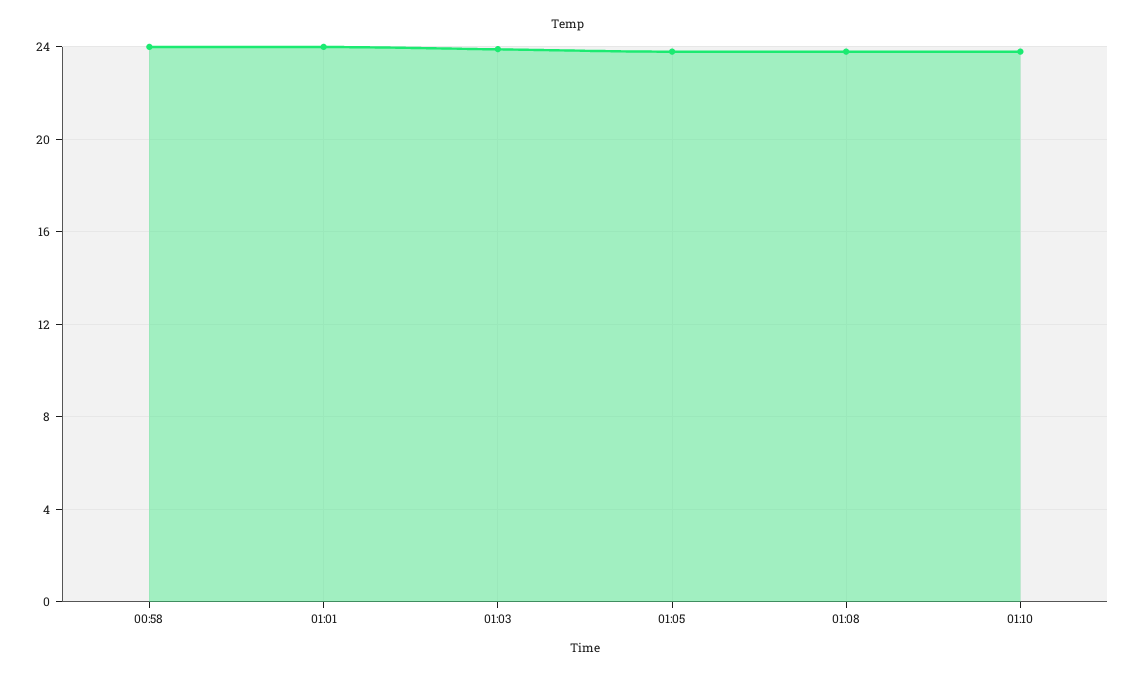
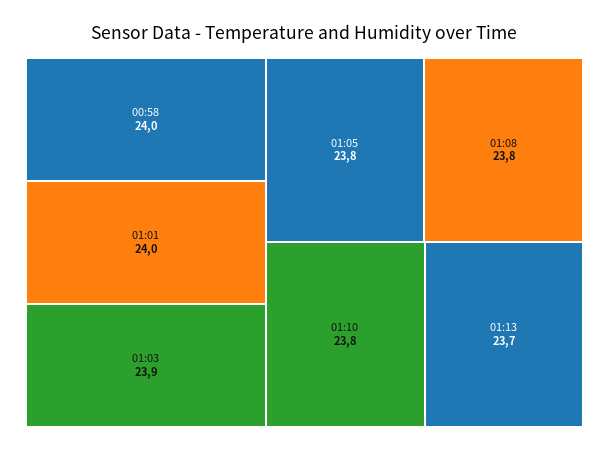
01:13: none -> 23.7

